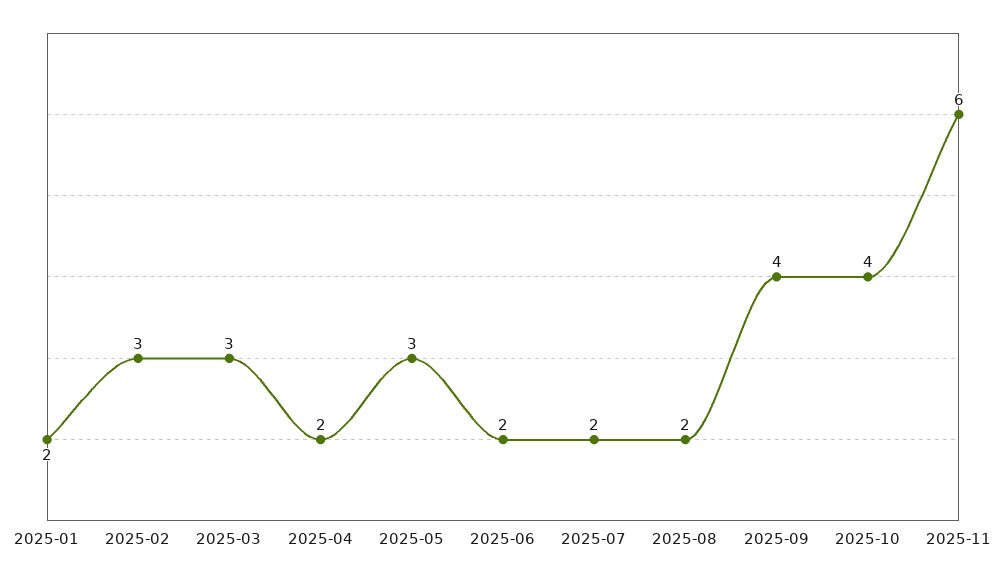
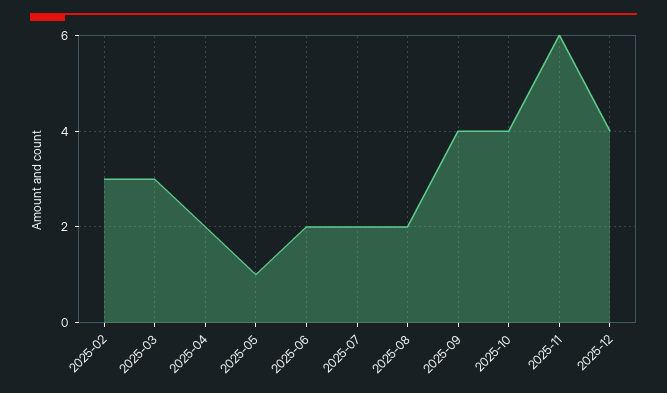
2025-01: 2 -> none
2025-05: 3 -> 1
2025-12: none -> 4

